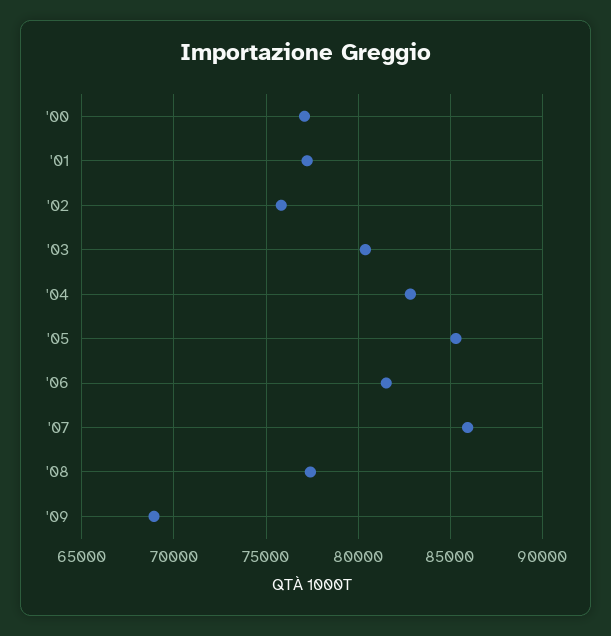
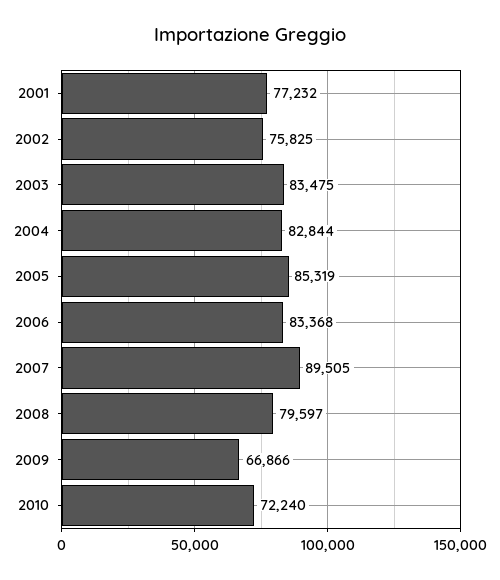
'00: 77000 -> none
'03: 80500 -> 83475
'06: 81500 -> 83368
'07: 86000 -> 89505
'08: 77500 -> 79597
'09: 69000 -> 66866
2010: none -> 72240

